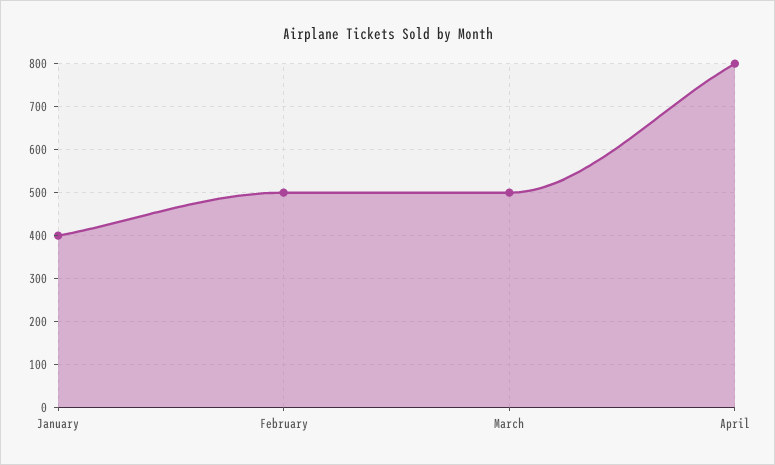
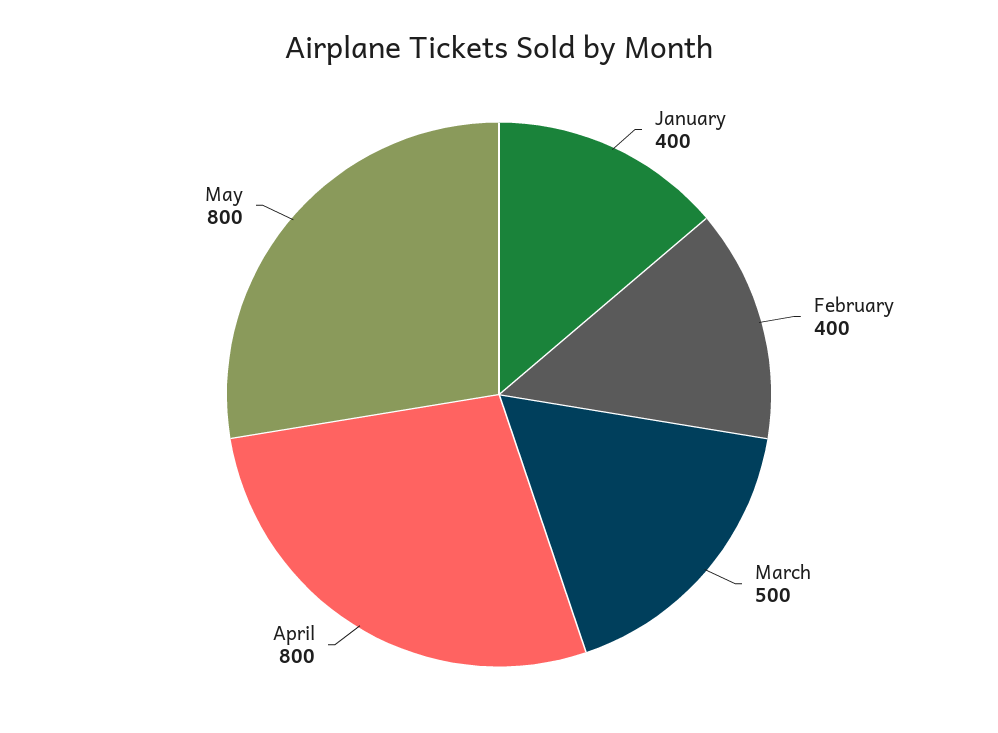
February: 500 -> 400
May: none -> 800

